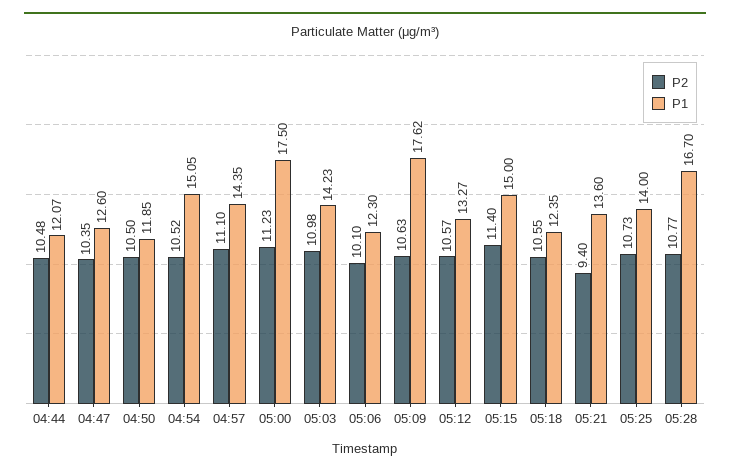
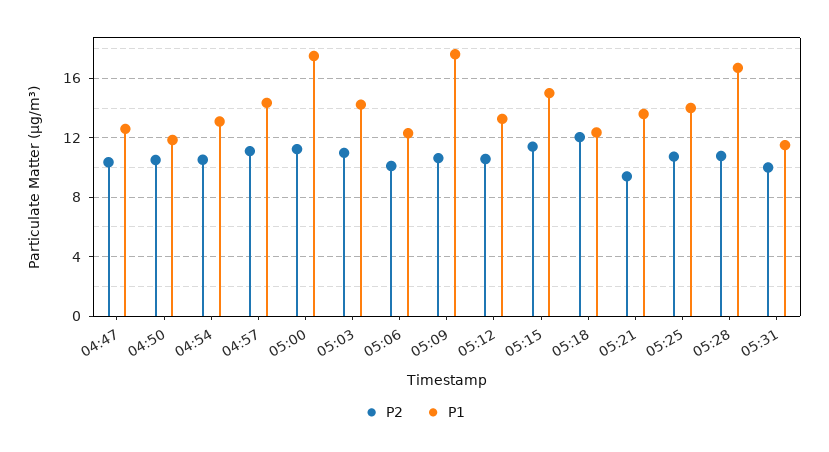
P2, 04:44: 10.48 -> none
P1, 04:44: 12.07 -> none
P1, 04:54: 15.05 -> 13
P2, 05:18: 10.55 -> 12
P2, 05:31: none -> 10
P1, 05:31: none -> 11.5

